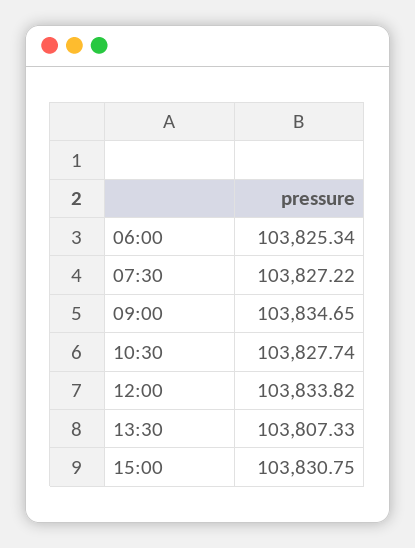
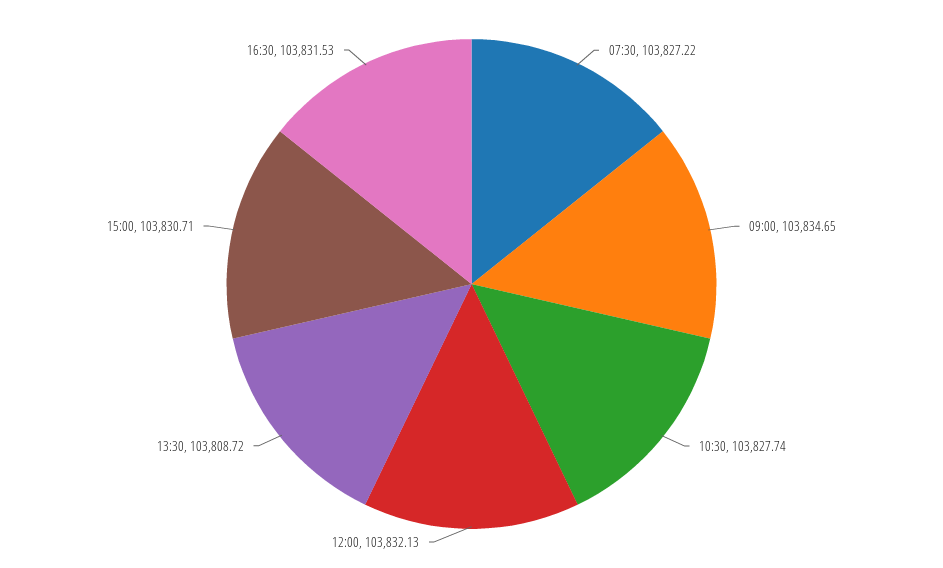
06:00: 103825.34 -> none
12:00: 103833.82 -> 103832.13
13:30: 103807.33 -> 103808.72
15:00: 103830.75 -> 103830.71
16:30: none -> 103831.53

